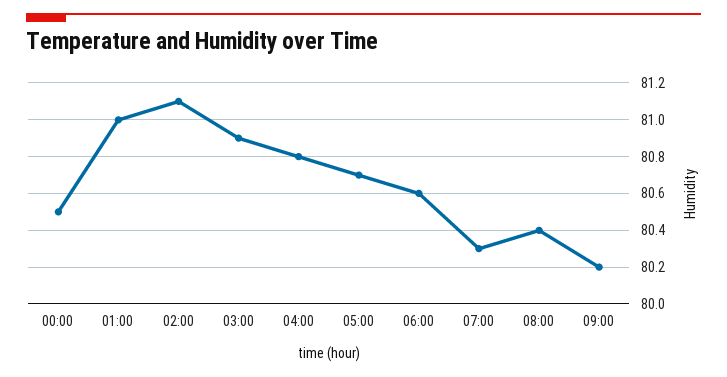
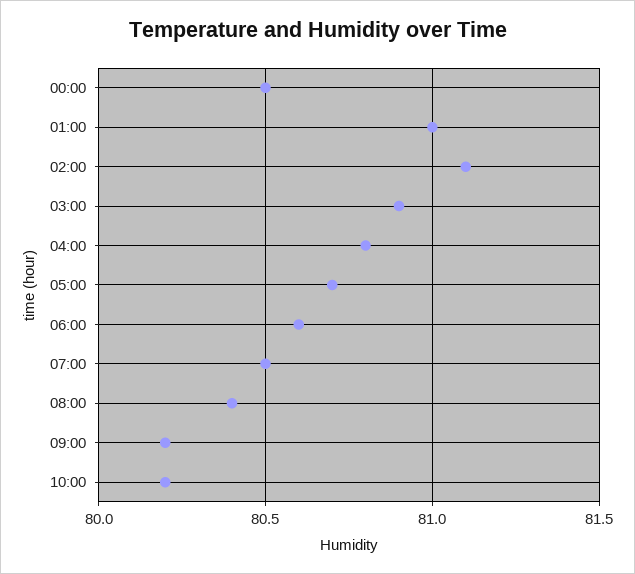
07:00: 80.3 -> 80.5
10:00: none -> 80.2

